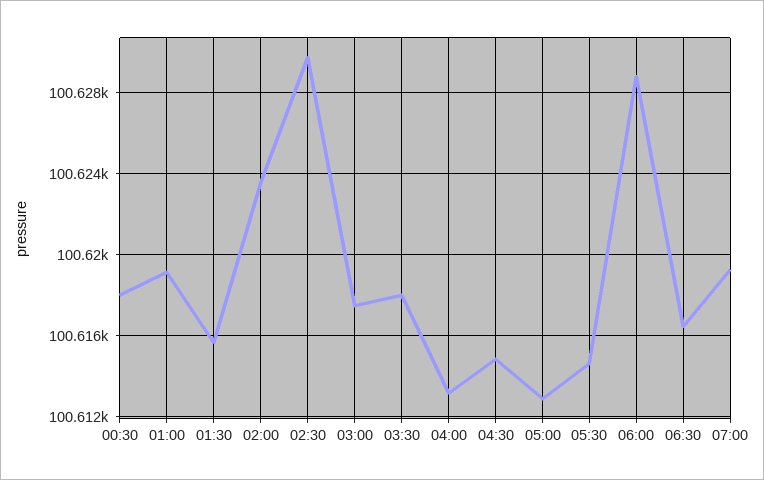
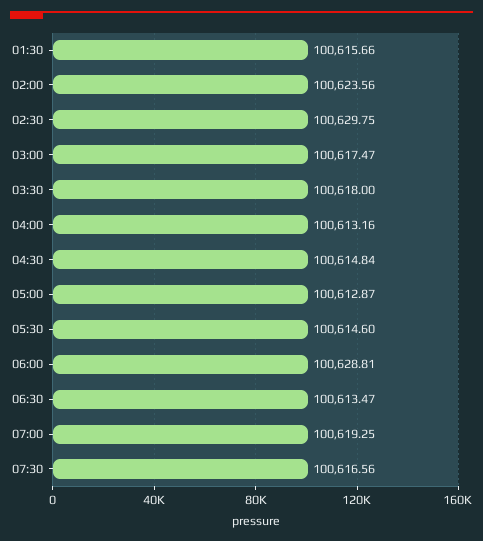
00:30: 100618 -> none
01:00: 100619 -> none
06:30: 100616.5 -> 100613.47
07:30: none -> 100616.56

